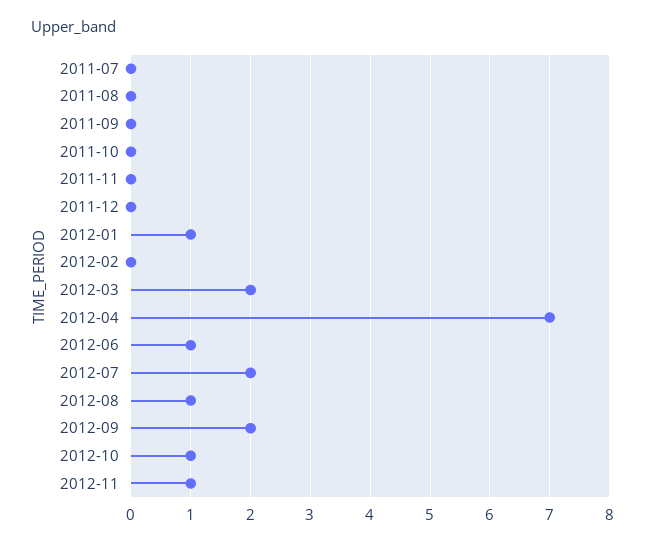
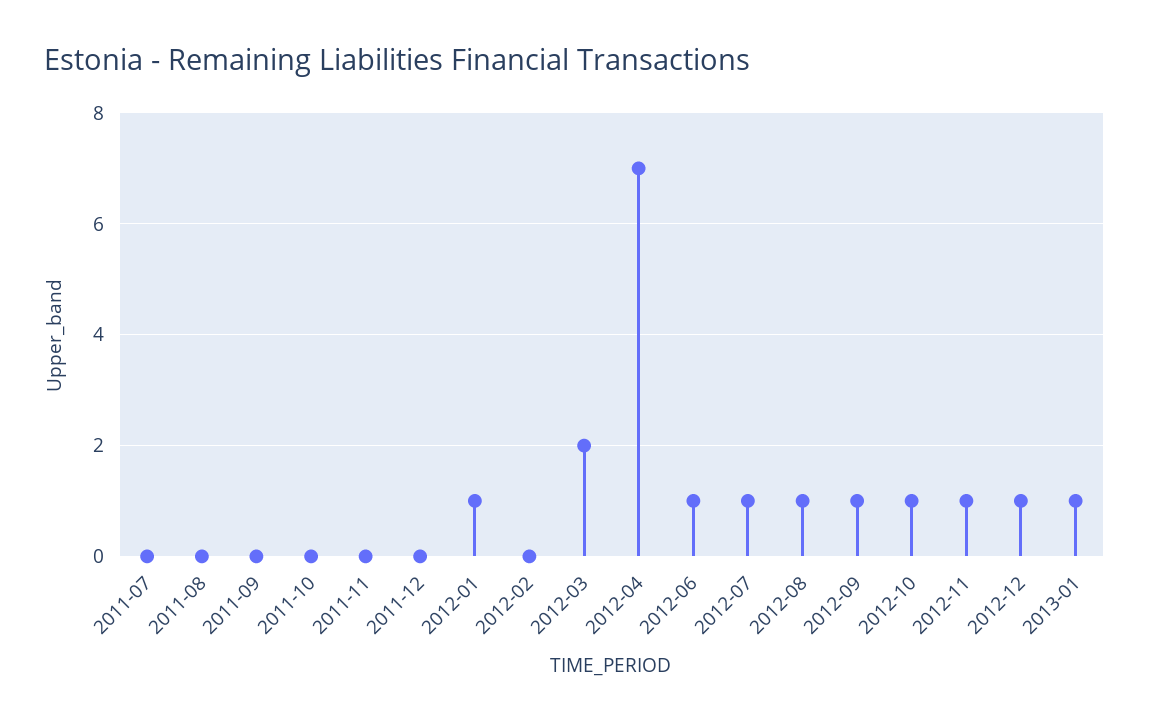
2012-07: 2 -> 1
2012-09: 2 -> 1
2012-12: none -> 1
2013-01: none -> 1

